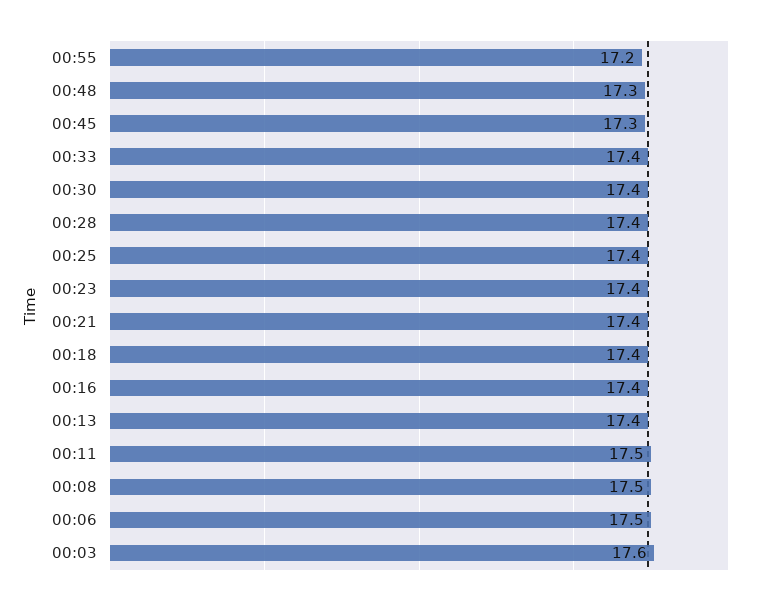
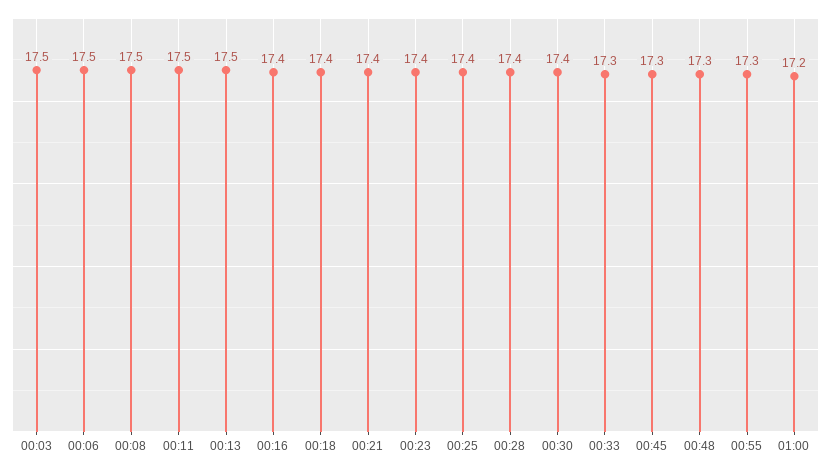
00:55: 17.2 -> 17.3
00:33: 17.4 -> 17.3
00:13: 17.4 -> 17.5
00:03: 17.6 -> 17.5
01:00: none -> 17.2

